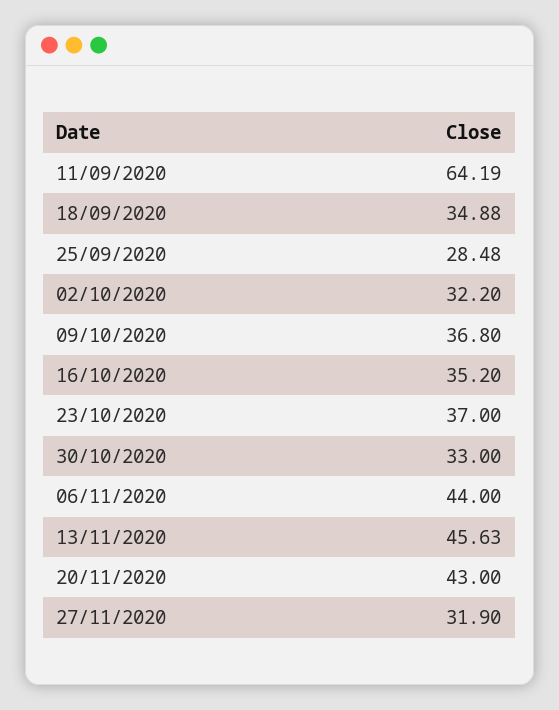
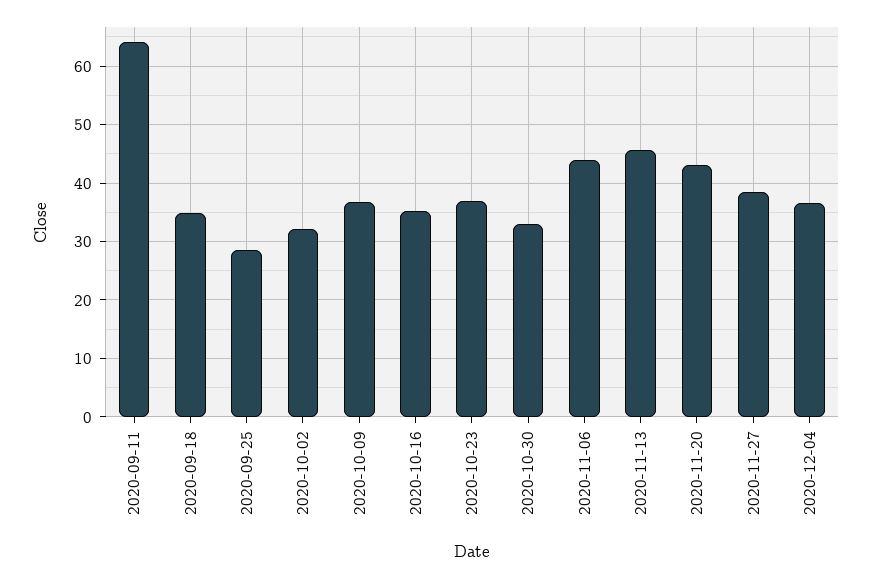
27/11/2020: 31.9 -> 38
2020-12-04: none -> 36

